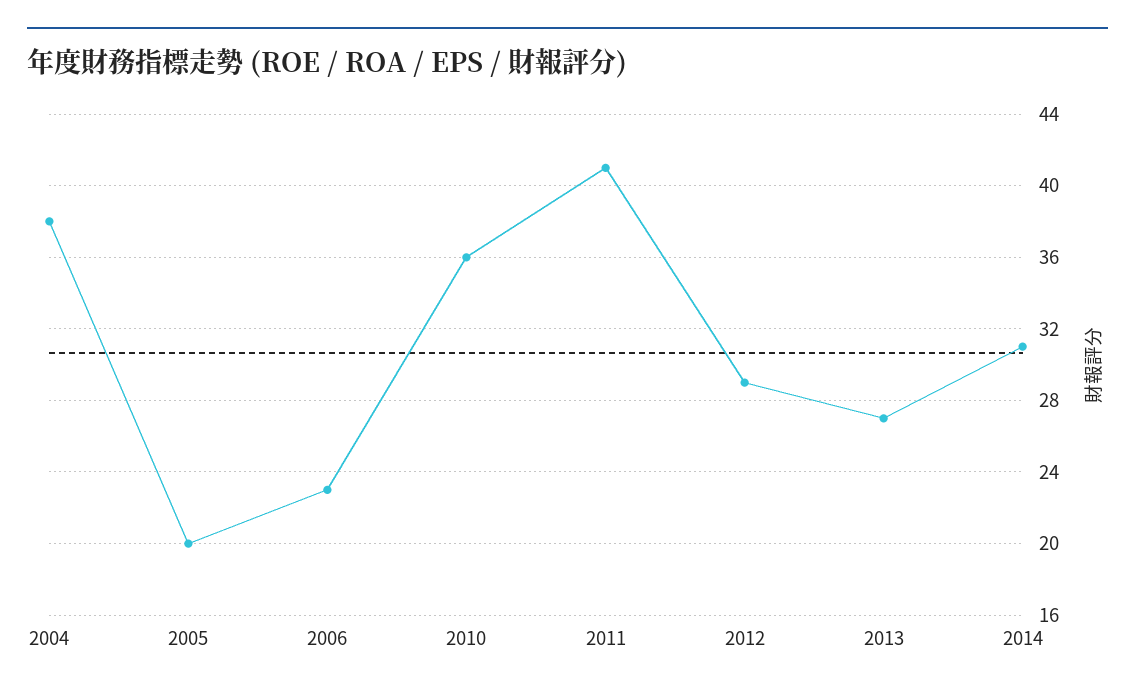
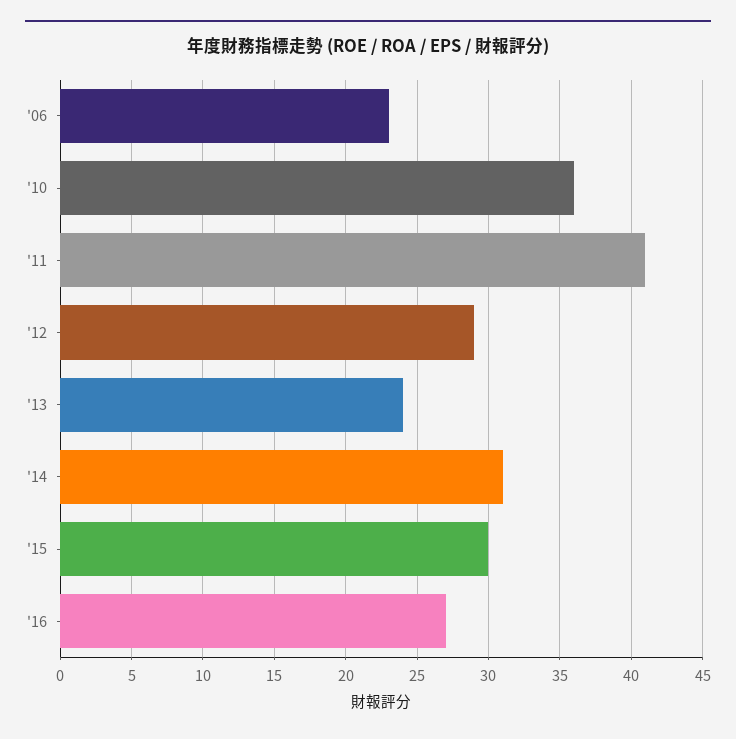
2004: 38 -> none
2005: 20 -> none
2013: 27 -> 24
'15: none -> 30
'16: none -> 27

